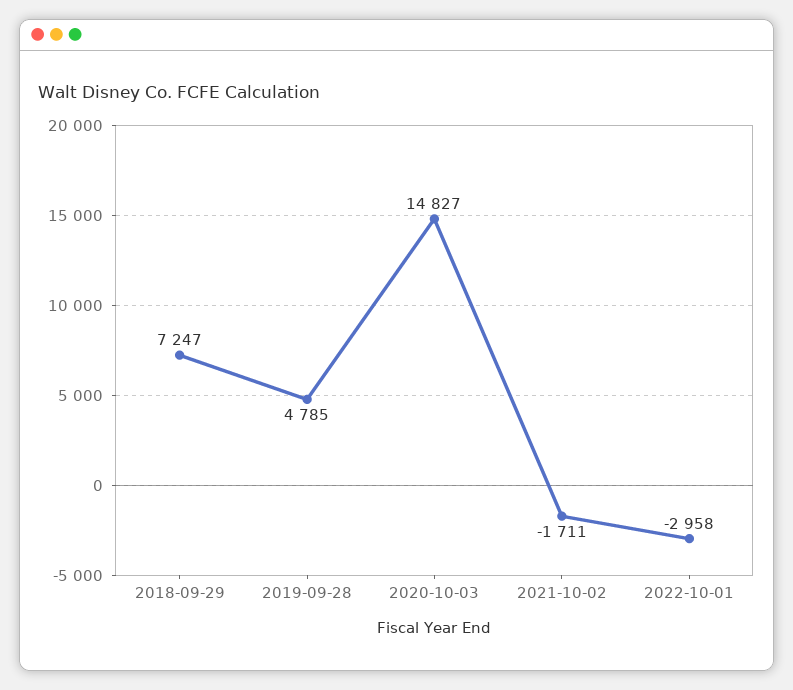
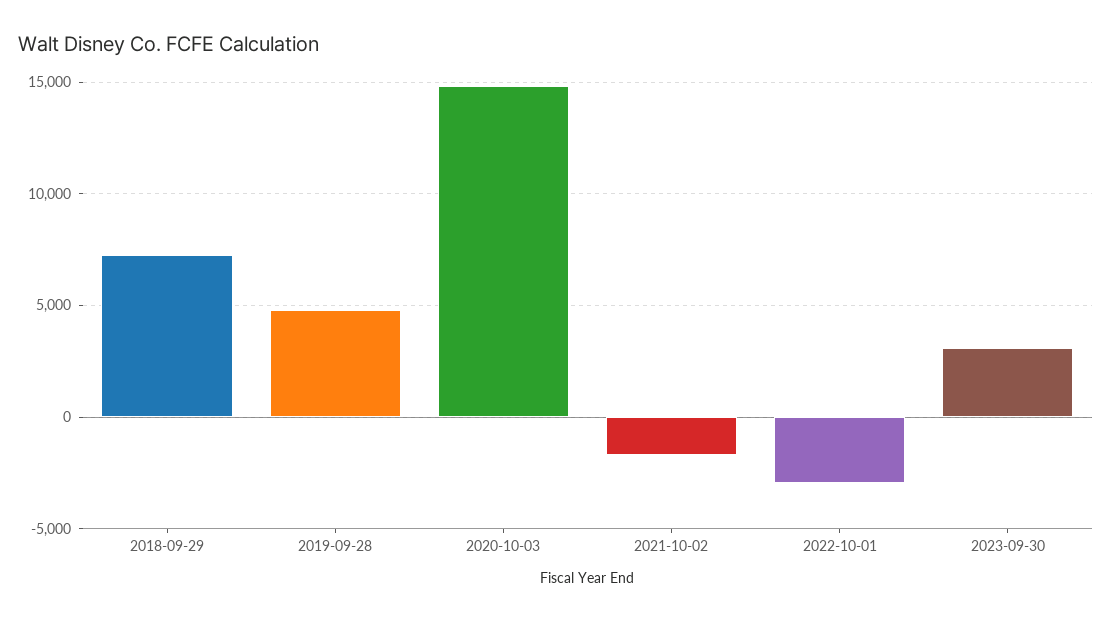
2023-09-30: none -> 3000

